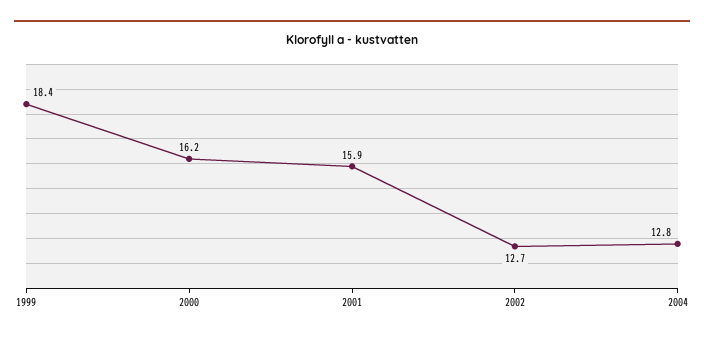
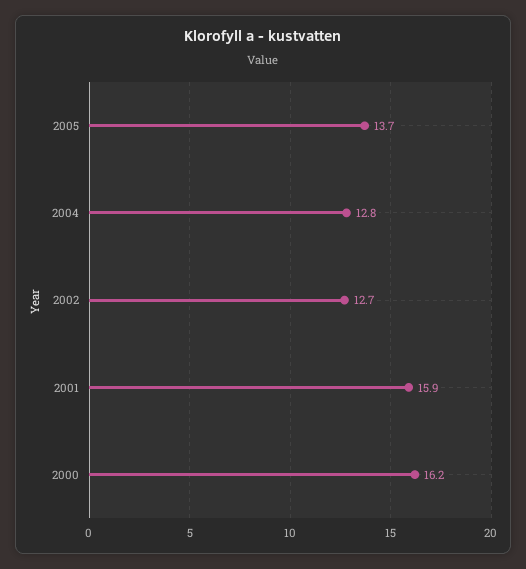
1999: 18.4 -> none
2005: none -> 13.7

